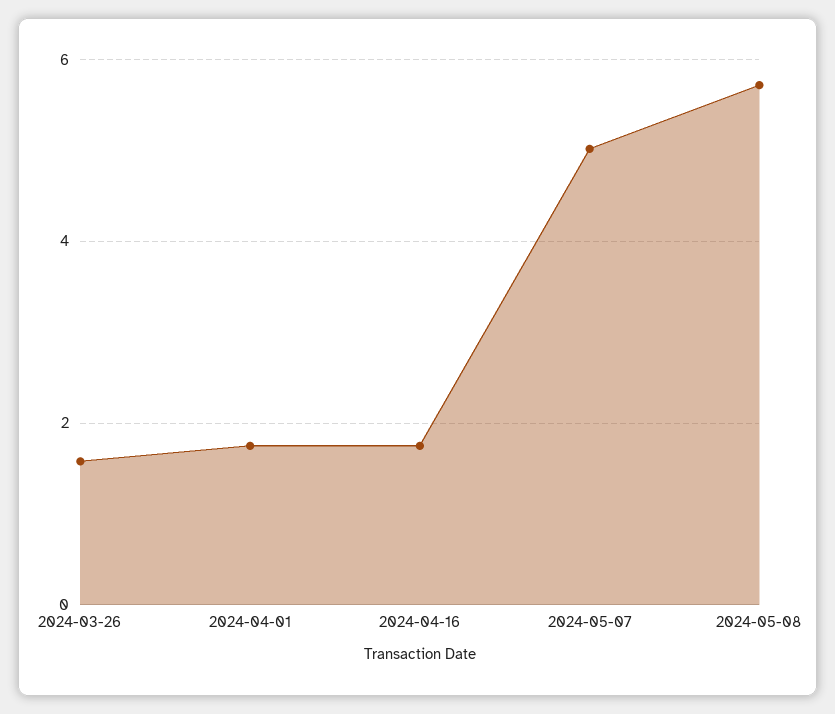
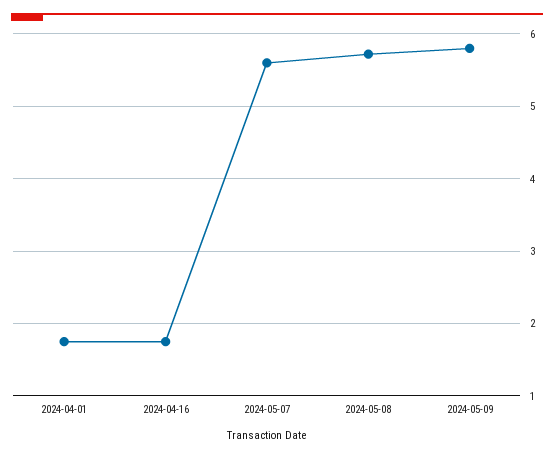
2024-03-26: 1.6 -> none
2024-05-07: 5 -> 5.6
2024-05-09: none -> 5.8

